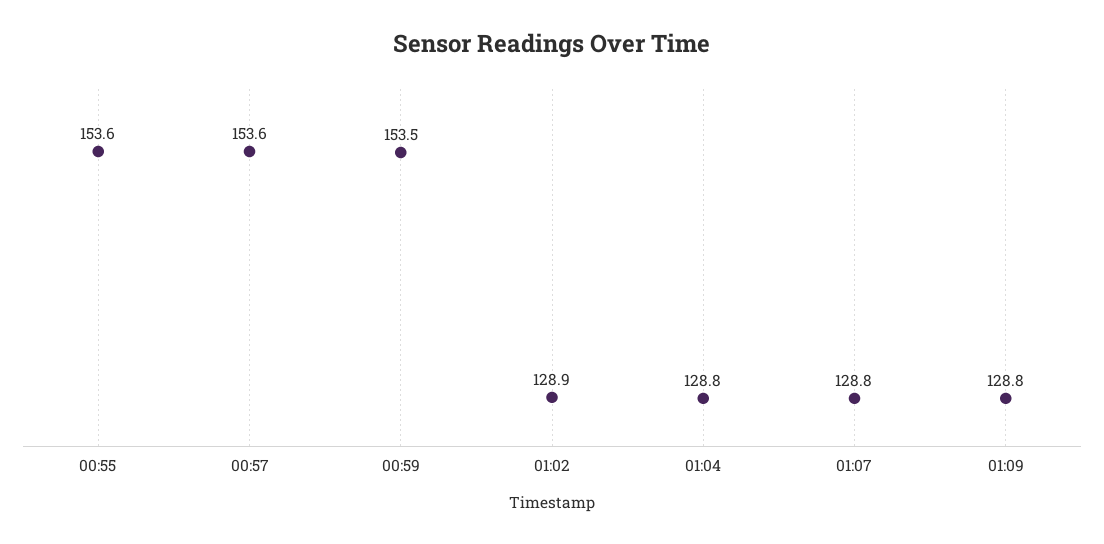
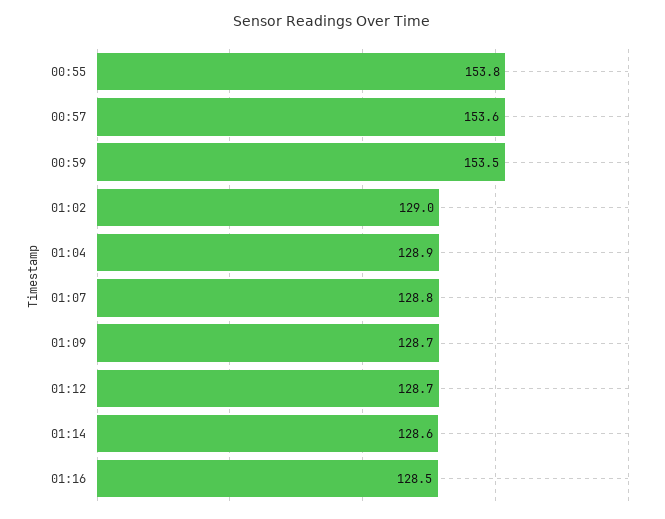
00:55: 153.6 -> 153.8
01:02: 128.9 -> 129
01:04: 128.8 -> 128.9
01:09: 128.8 -> 128.7
01:12: none -> 128.7
01:14: none -> 128.6
01:16: none -> 128.5

